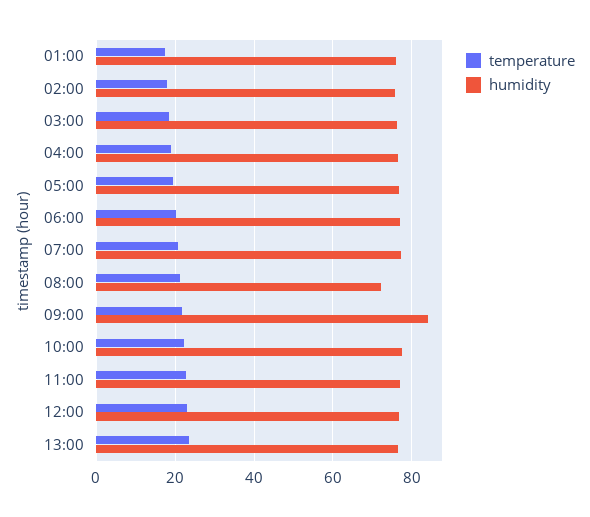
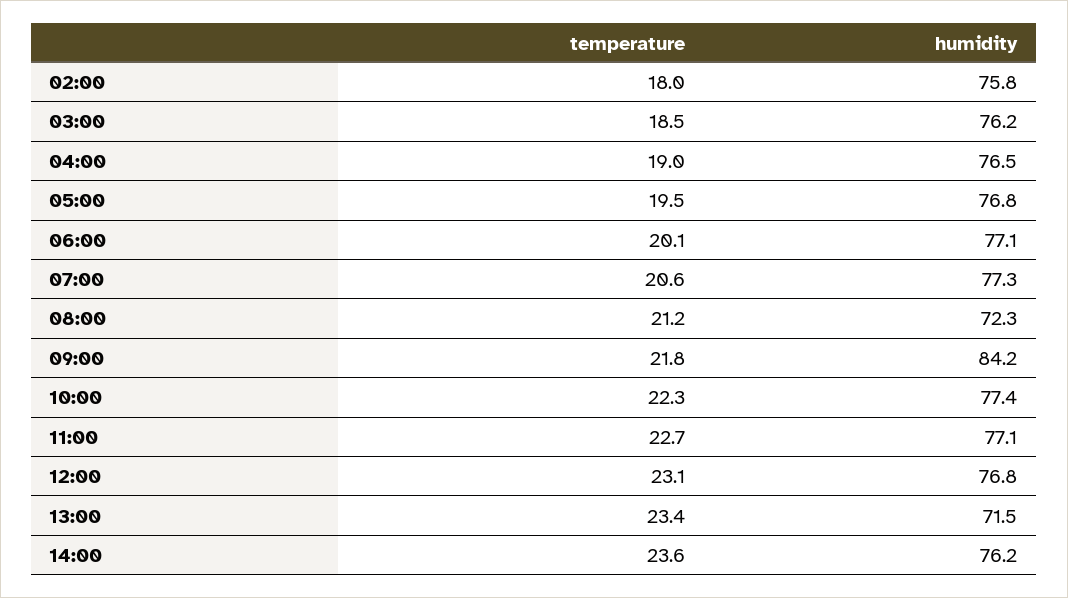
temperature, 01:00: 18 -> none
humidity, 01:00: 76 -> none
humidity, 13:00: 76 -> 71.5
temperature, 14:00: none -> 23.6
humidity, 14:00: none -> 76.2

